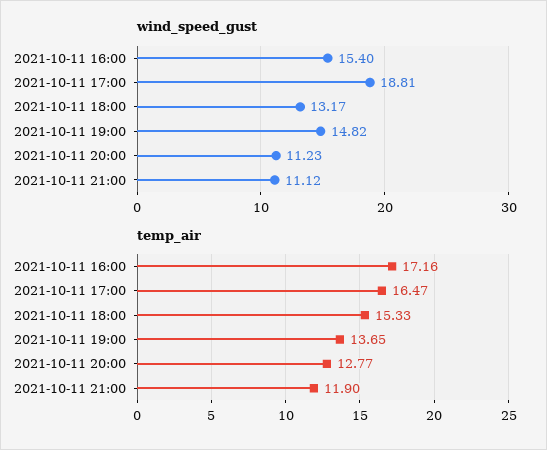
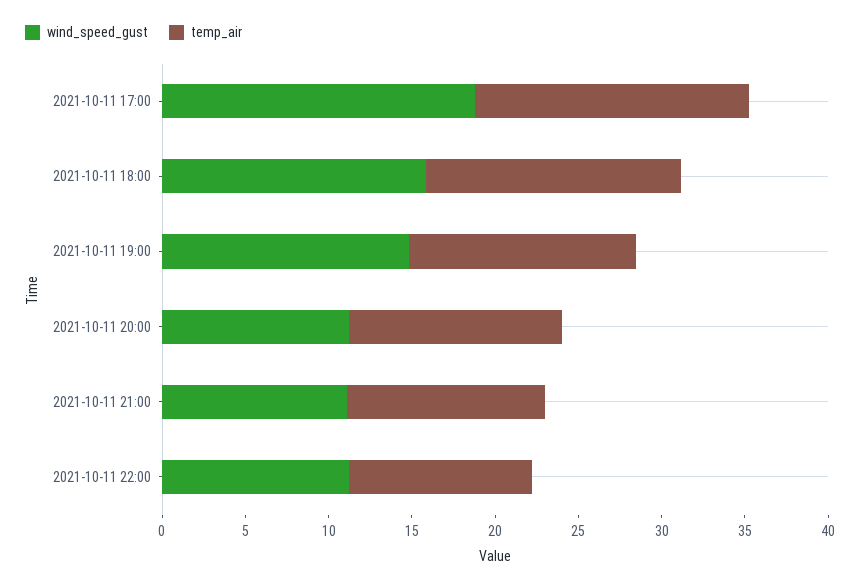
wind_speed_gust, 2021-10-11 16:00: 15.4 -> none
wind_speed_gust, 2021-10-11 18:00: 13.17 -> 16
temp_air, 2021-10-11 16:00: 17.16 -> none
wind_speed_gust, 2021-10-11 22:00: none -> 11
temp_air, 2021-10-11 22:00: none -> 11

